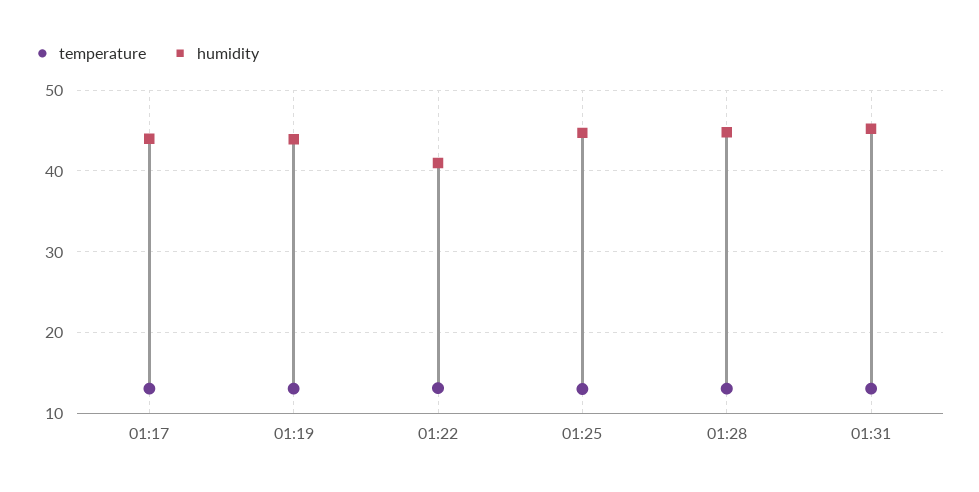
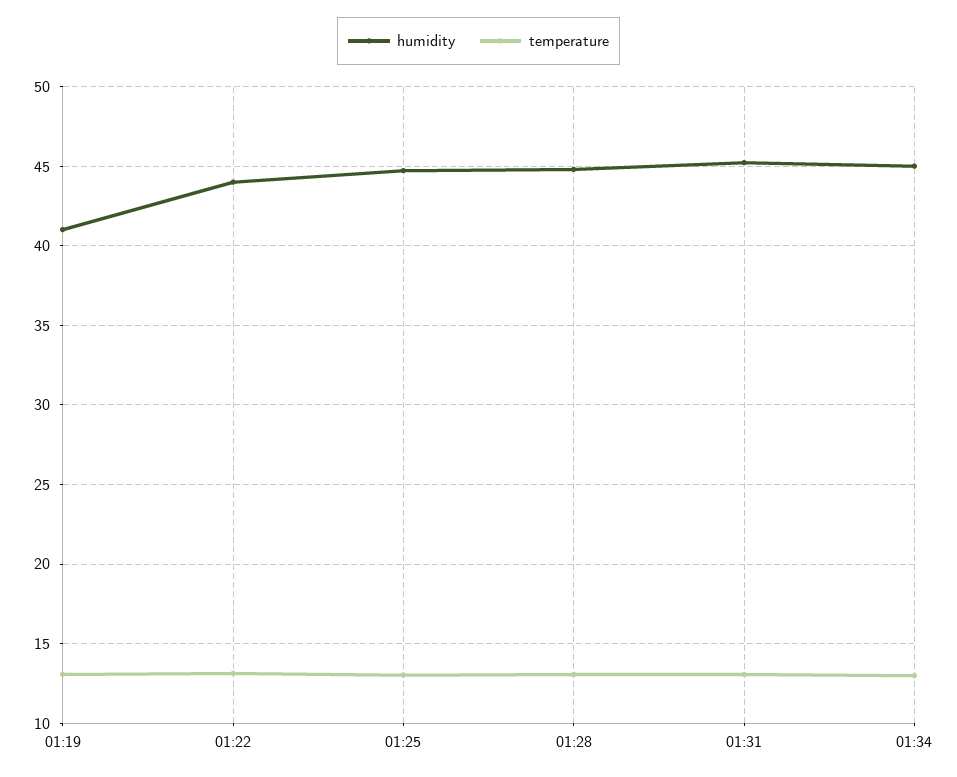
temperature, 01:17: 13 -> none
humidity, 01:17: 44 -> none
humidity, 01:19: 44 -> 41
humidity, 01:22: 41 -> 44
humidity, 01:34: none -> 45
temperature, 01:34: none -> 13

